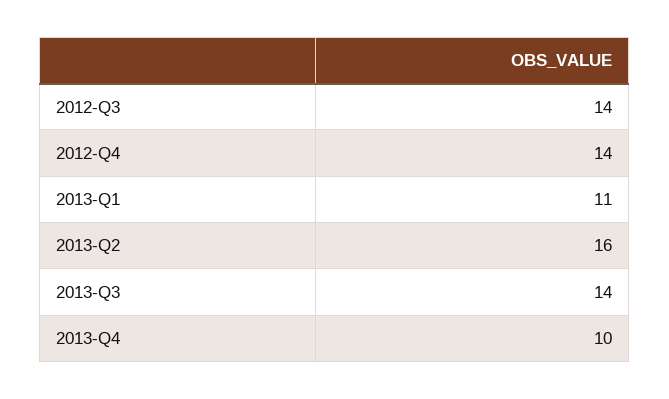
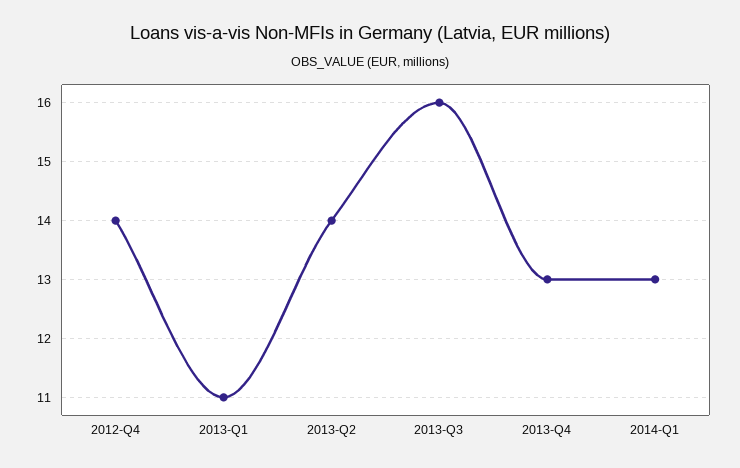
2012-Q3: 14 -> none
2013-Q2: 16 -> 14
2013-Q3: 14 -> 16
2013-Q4: 10 -> 13
2014-Q1: none -> 13

